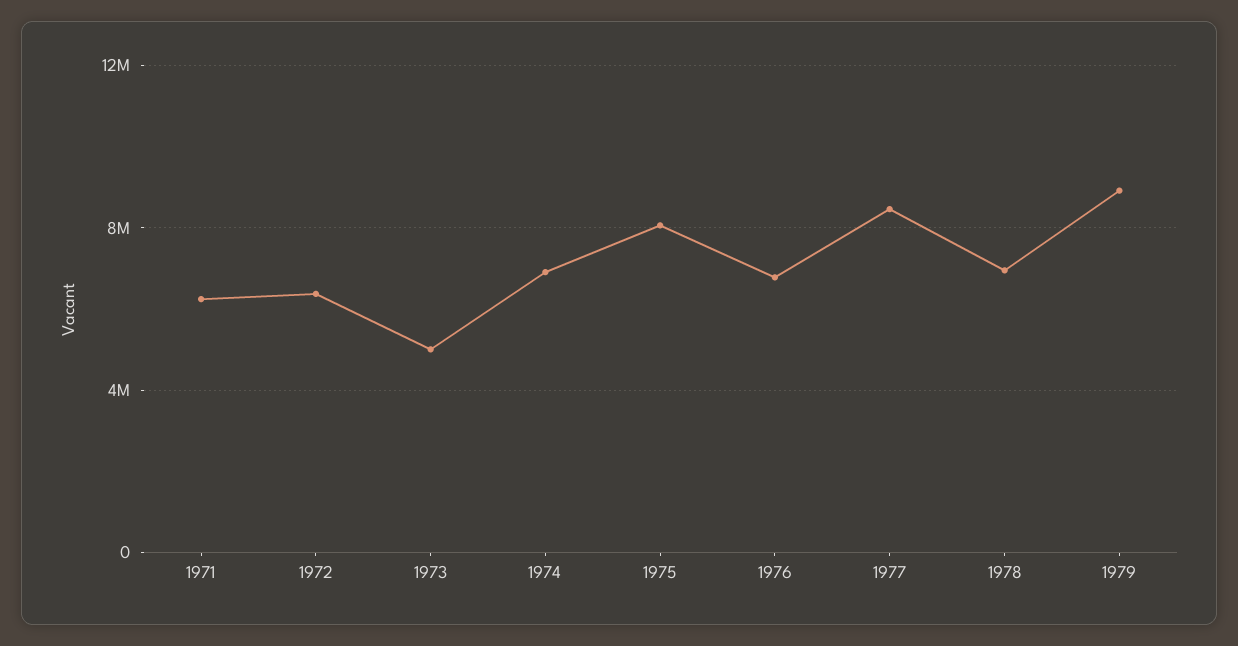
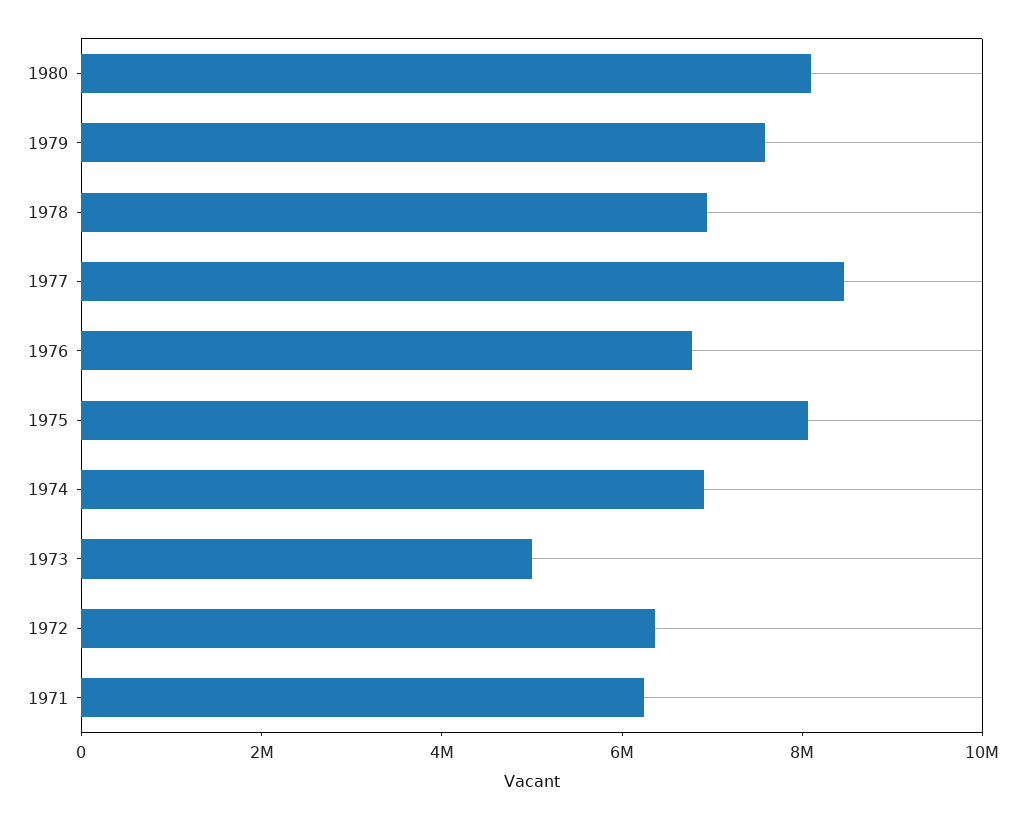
1979: 9000000 -> 7500000
1980: none -> 8000000

